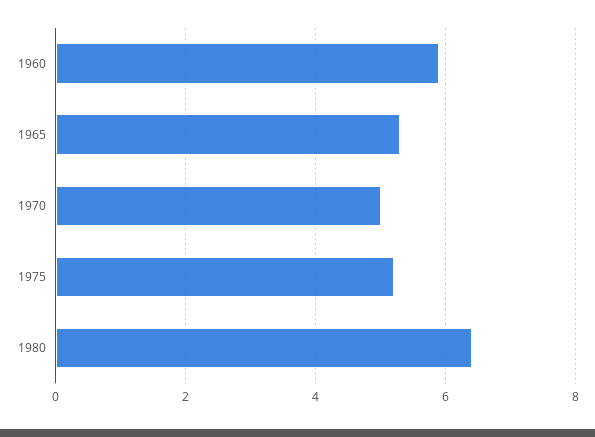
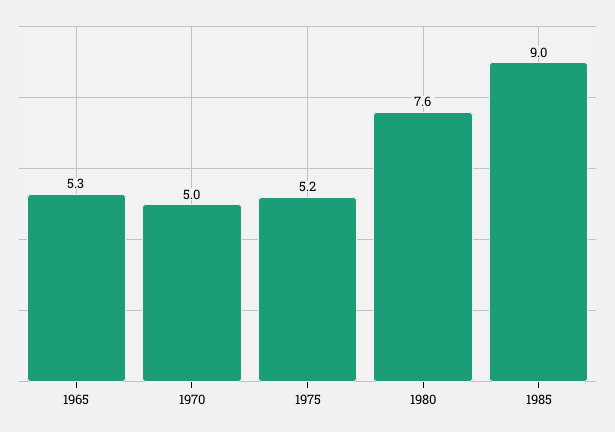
1960: 6 -> none
1980: 6.5 -> 7.6
1985: none -> 9

